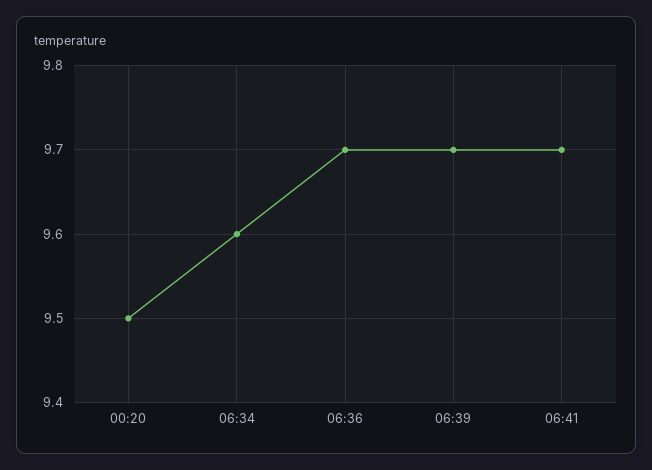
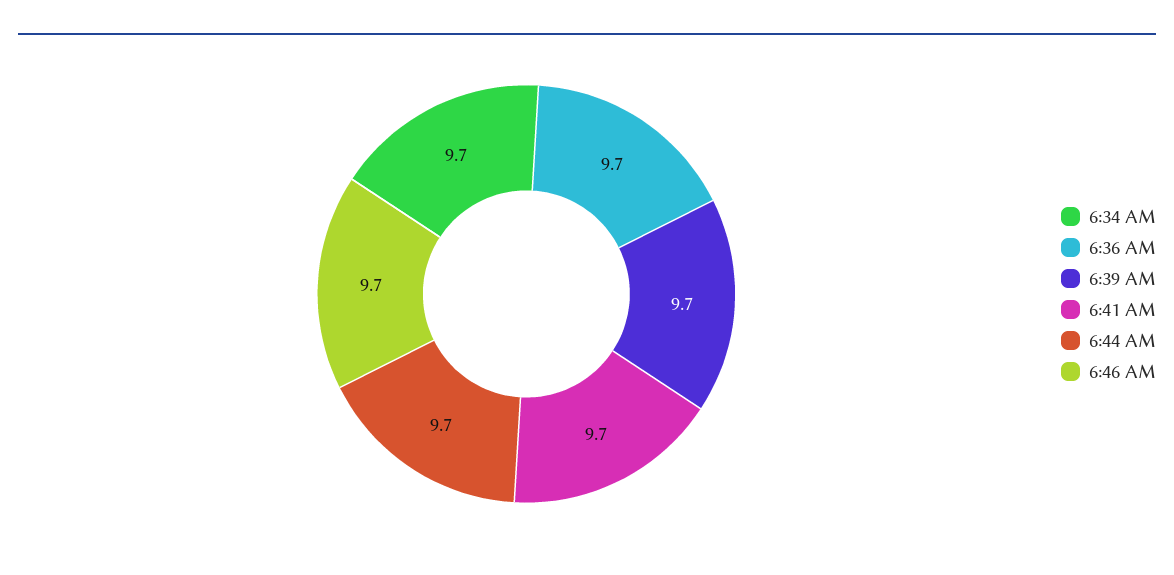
00:20: 9.5 -> none
06:34: 9.6 -> 9.7
6:44 AM: none -> 9.7
6:46 AM: none -> 9.7

